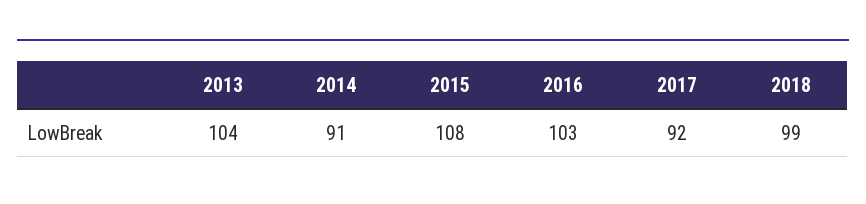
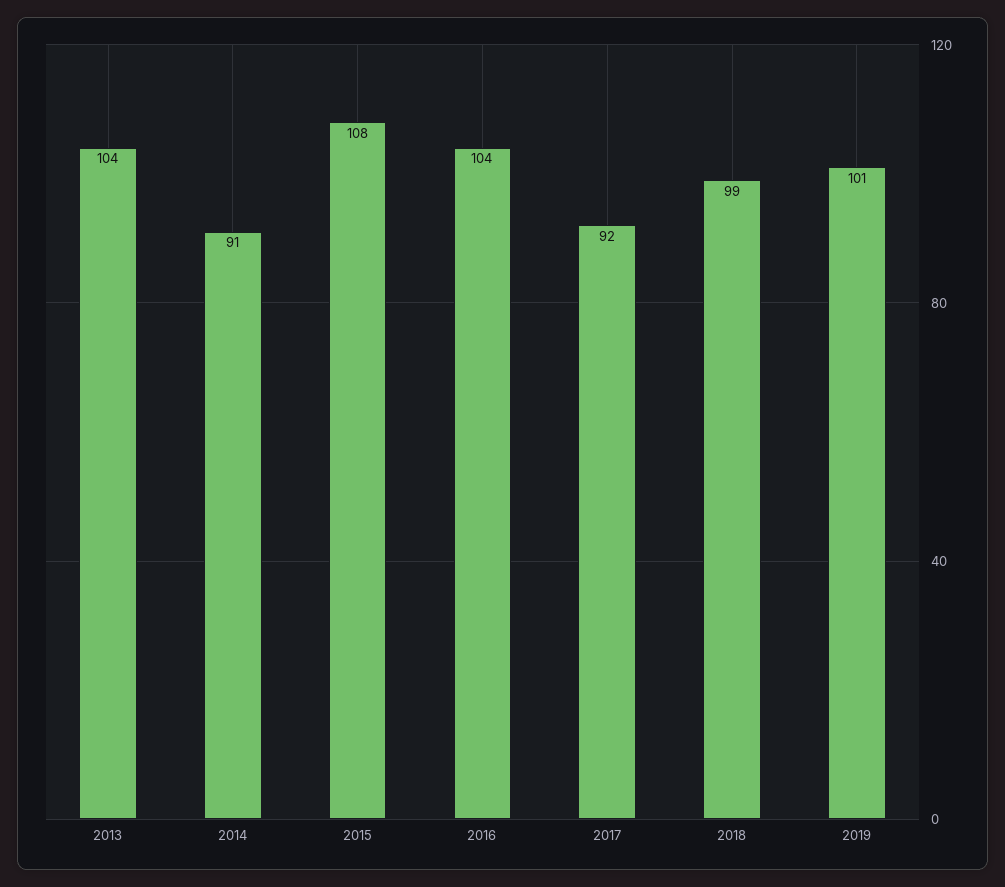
2016: 103 -> 104
2019: none -> 101

